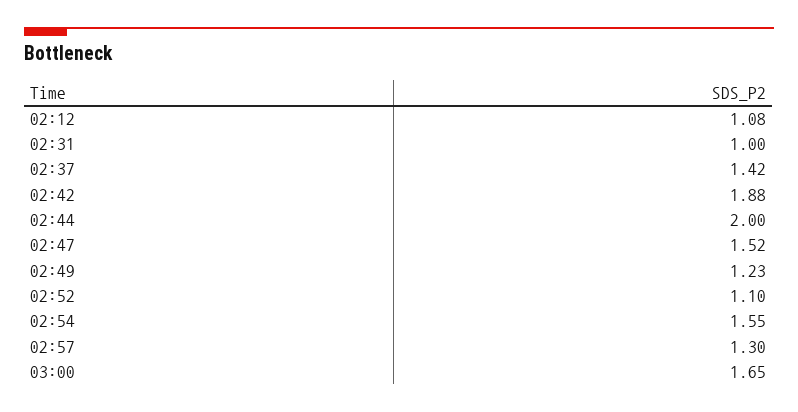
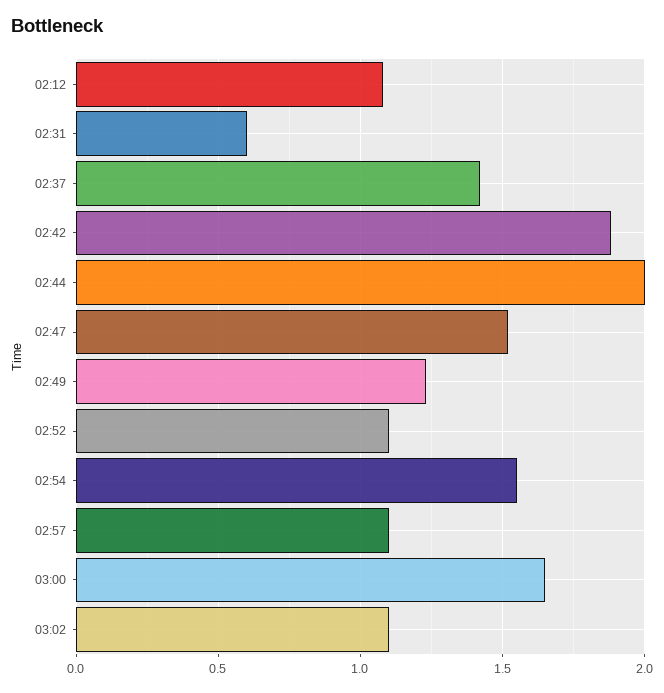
02:31: 1 -> 0.6
02:57: 1.3 -> 1.1
03:02: none -> 1.1

